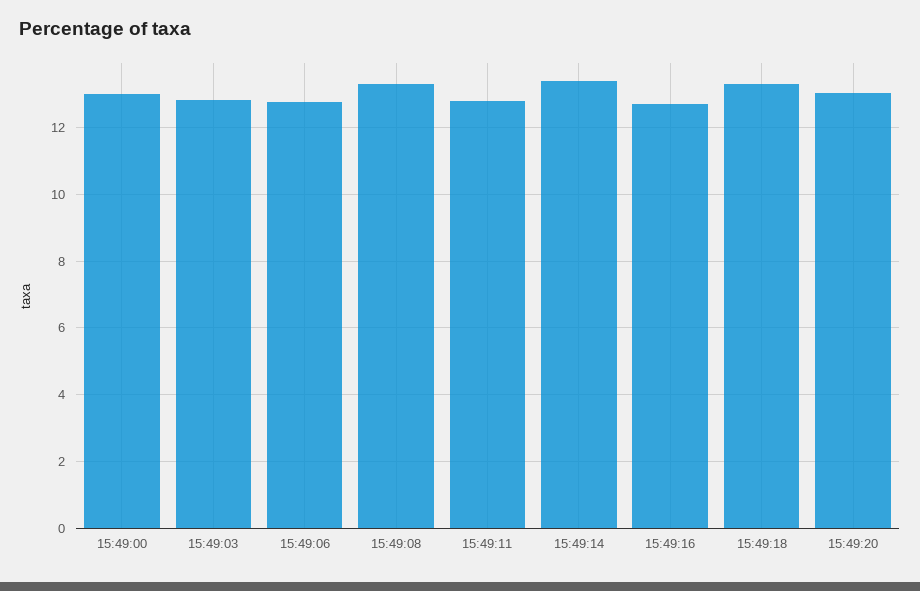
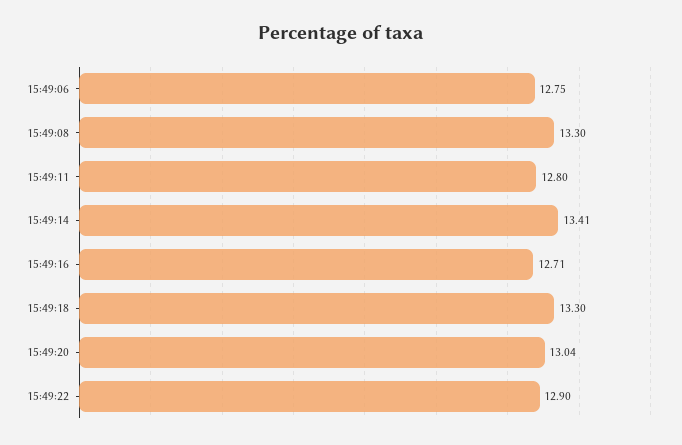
15:49:00: 13 -> none
15:49:03: 12.8 -> none
15:49:22: none -> 12.9

